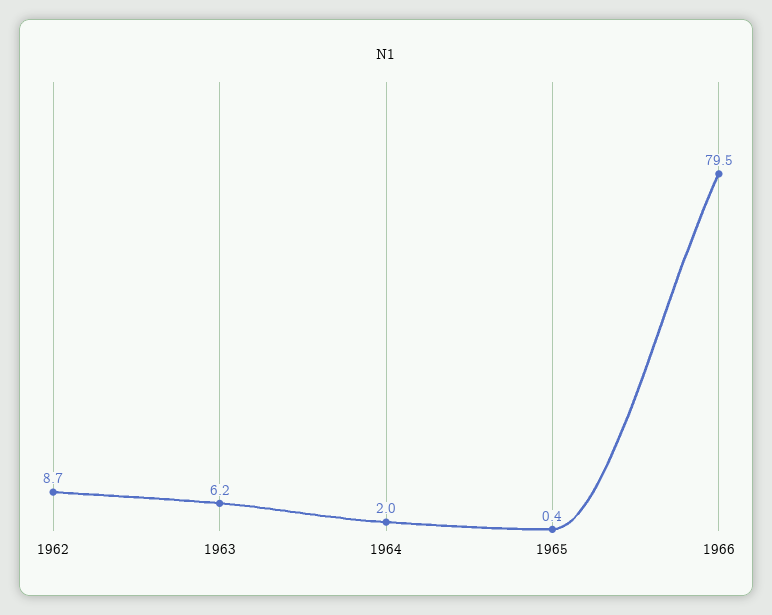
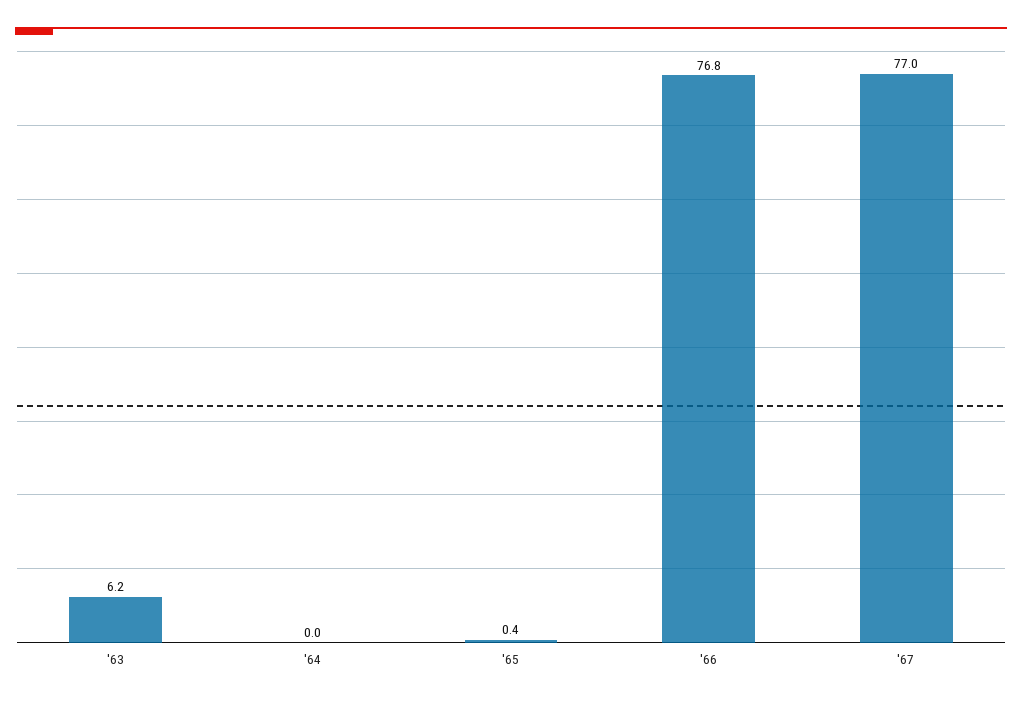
1962: 8.7 -> none
1964: 2 -> 0
1966: 79.5 -> 76.8
'67: none -> 77

